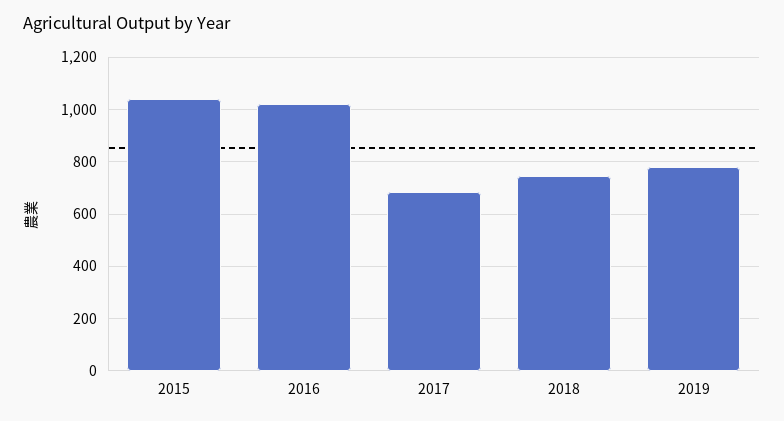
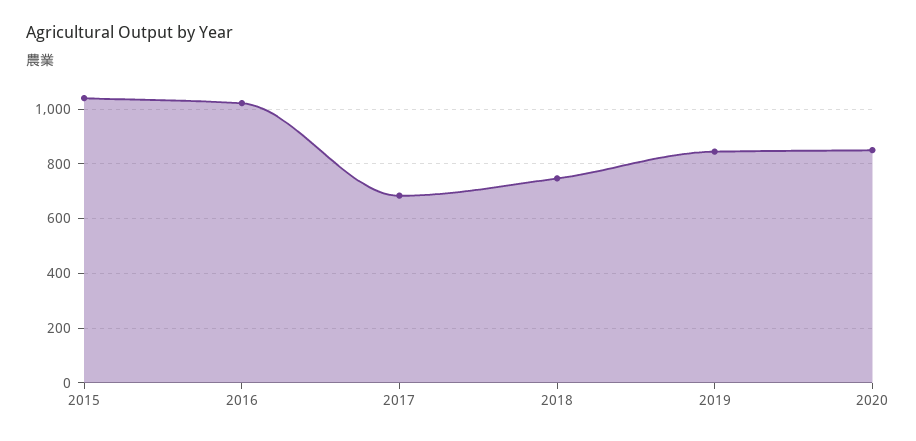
2019: 775 -> 850
2020: none -> 850

